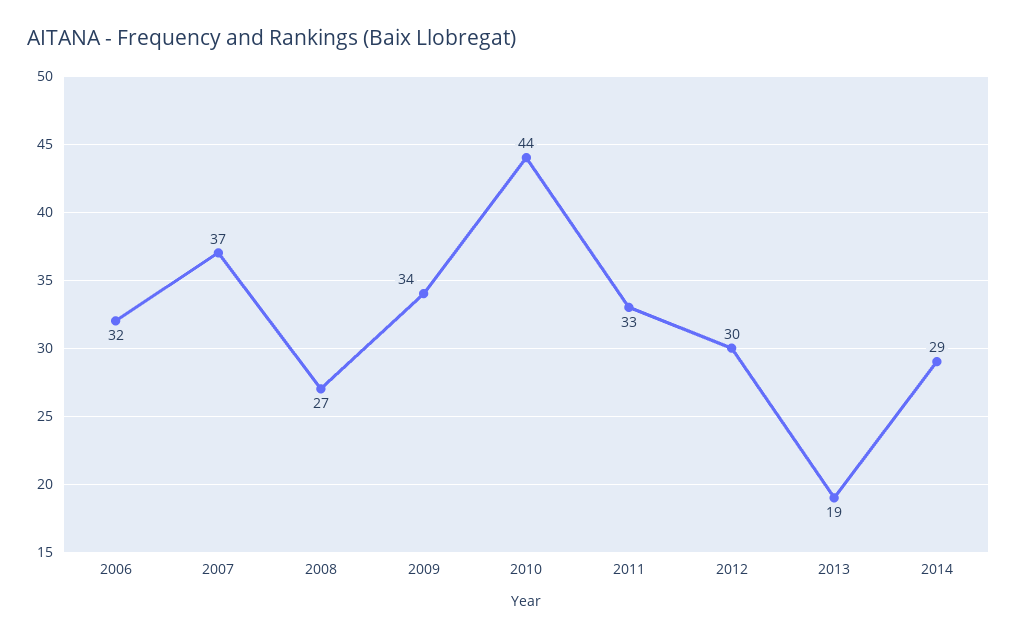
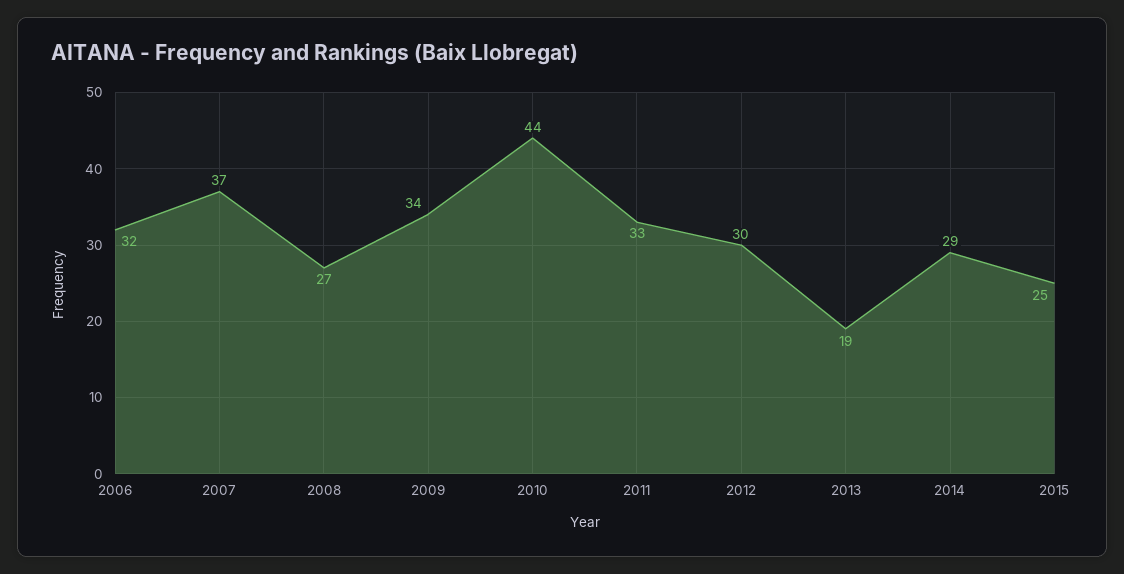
2015: none -> 25

